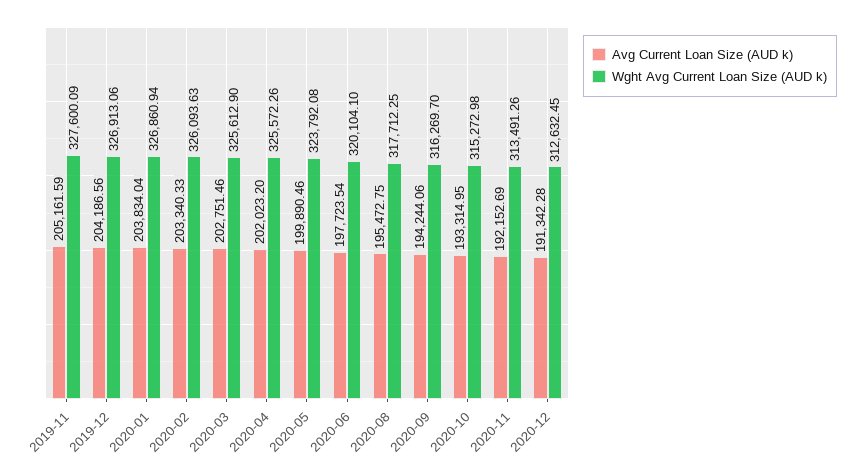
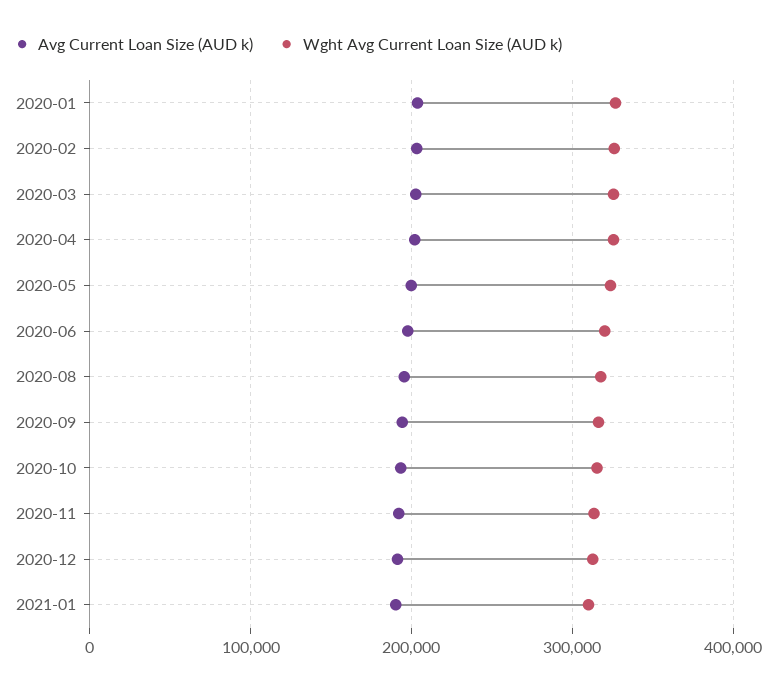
Avg Current Loan Size (AUD k), 2019-11: 205161.59 -> none
Wght Avg Current Loan Size (AUD k), 2019-11: 327600.09 -> none
Avg Current Loan Size (AUD k), 2019-12: 204186.56 -> none
Wght Avg Current Loan Size (AUD k), 2019-12: 326913.06 -> none
Avg Current Loan Size (AUD k), 2021-01: none -> 190000
Wght Avg Current Loan Size (AUD k), 2021-01: none -> 310000

